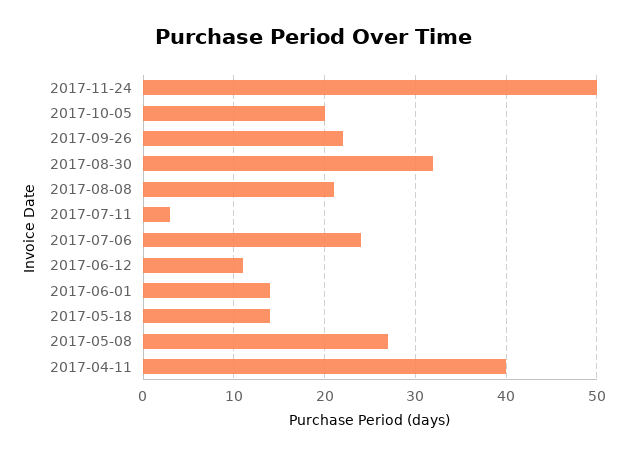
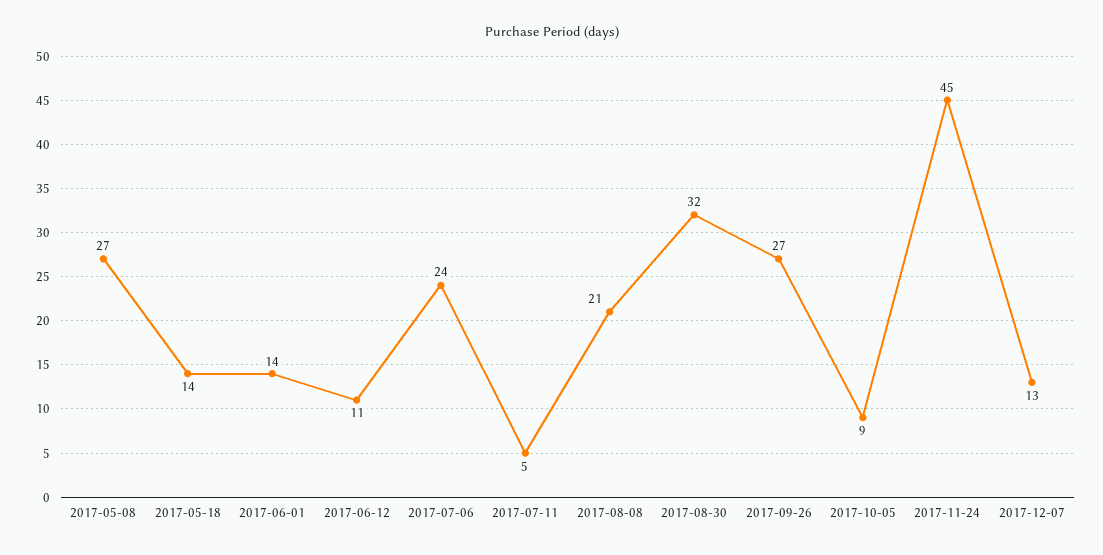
2017-11-24: 50 -> 45
2017-10-05: 20 -> 9
2017-09-26: 22 -> 27
2017-07-11: 3 -> 5
2017-04-11: 40 -> none
2017-12-07: none -> 13

